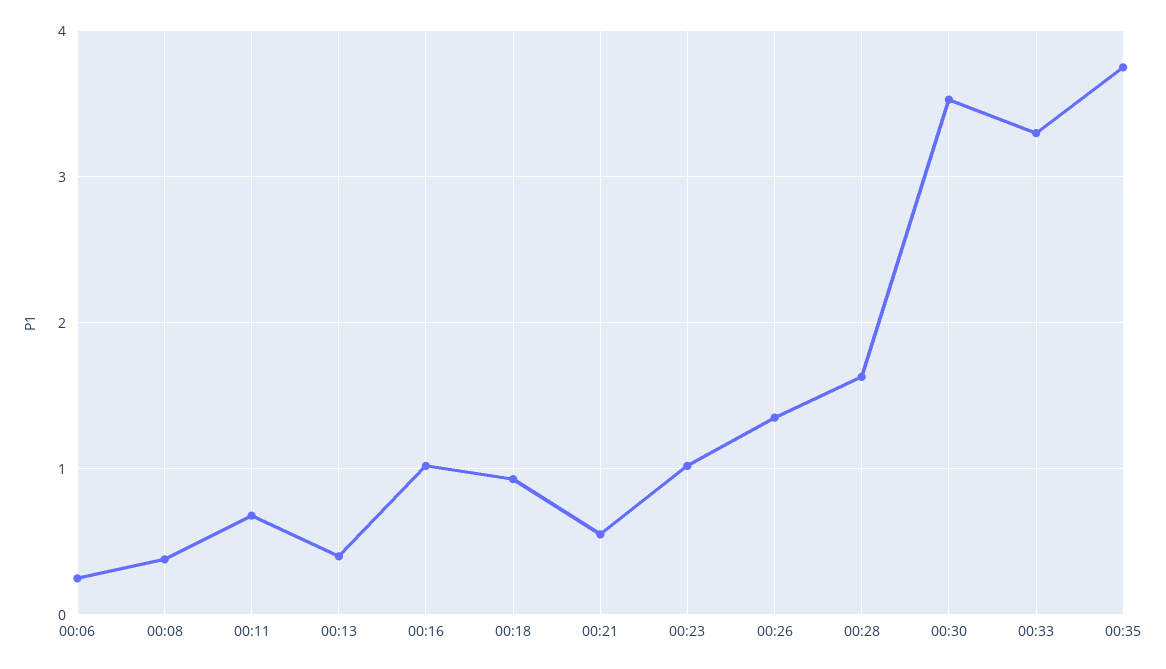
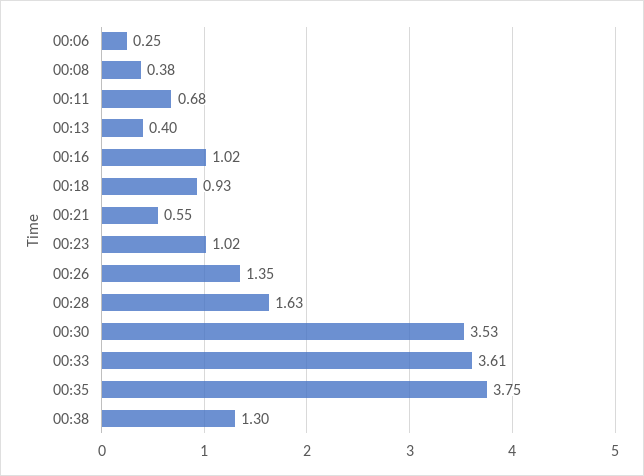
00:33: 3.3 -> 3.61
00:38: none -> 1.3

